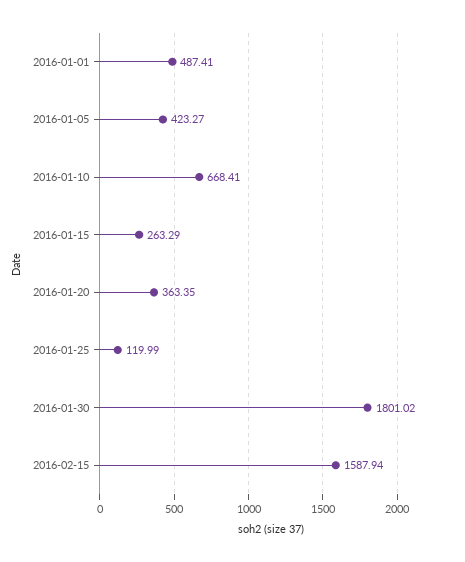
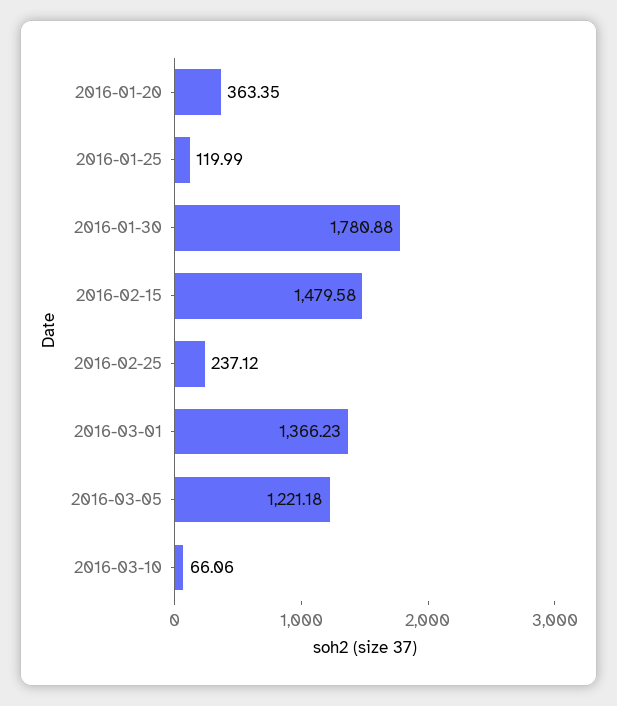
2016-01-01: 487.41 -> none
2016-01-05: 423.27 -> none
2016-01-10: 668.41 -> none
2016-01-15: 263.29 -> none
2016-01-30: 1801.02 -> 1780.88
2016-02-15: 1587.94 -> 1479.58
2016-02-25: none -> 237.12
2016-03-01: none -> 1366.23
2016-03-05: none -> 1221.18
2016-03-10: none -> 66.06

